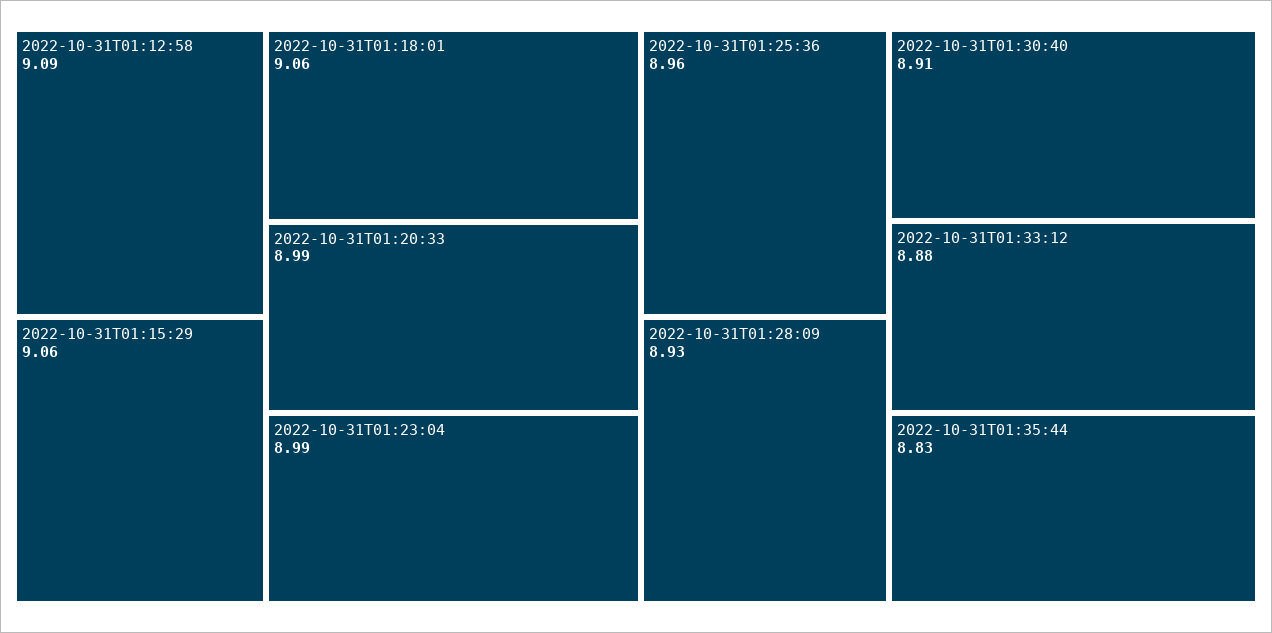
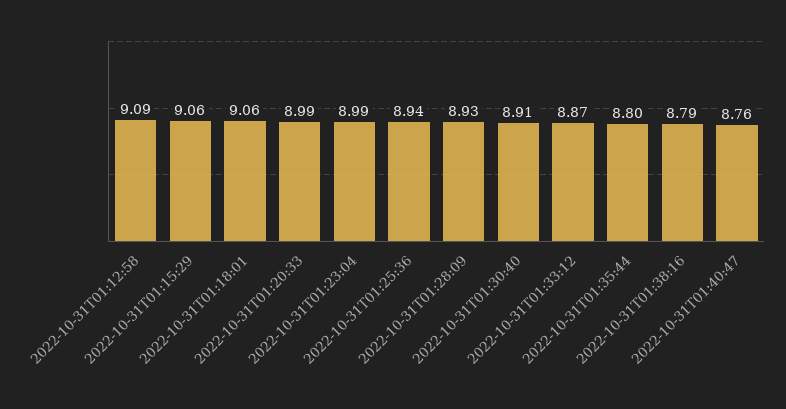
2022-10-31T01:25:36: 8.96 -> 8.94
2022-10-31T01:33:12: 8.88 -> 8.87
2022-10-31T01:35:44: 8.83 -> 8.8
2022-10-31T01:38:16: none -> 8.79
2022-10-31T01:40:47: none -> 8.76

